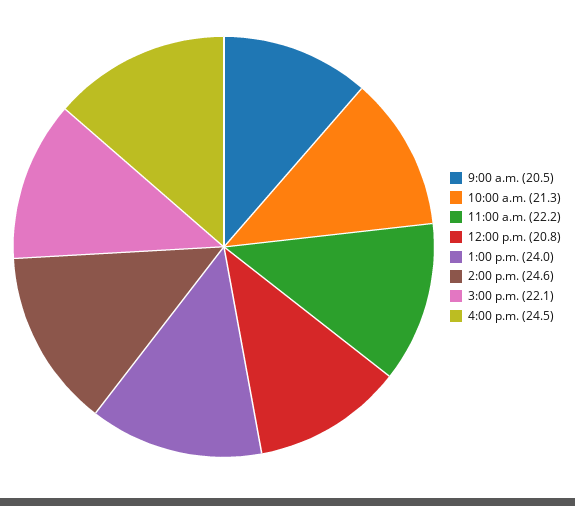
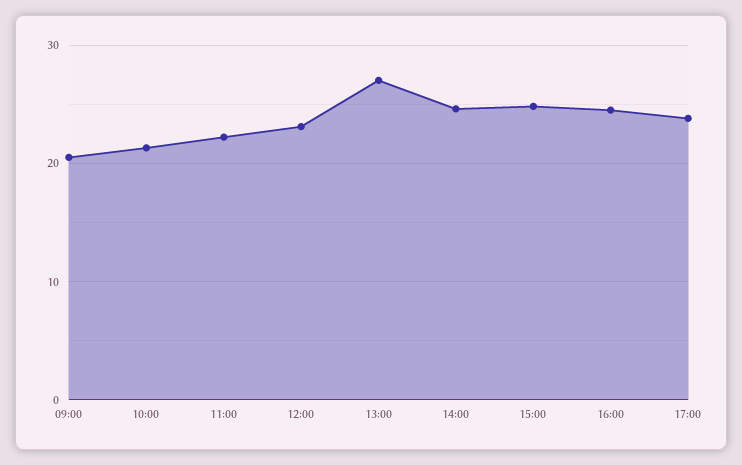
12:00 p.m.: 20.8 -> 23
1:00 p.m.: 24 -> 27
3:00 p.m.: 22.1 -> 25
17:00: none -> 24

